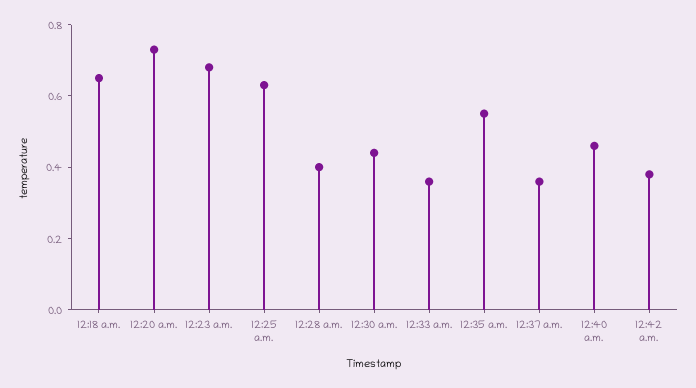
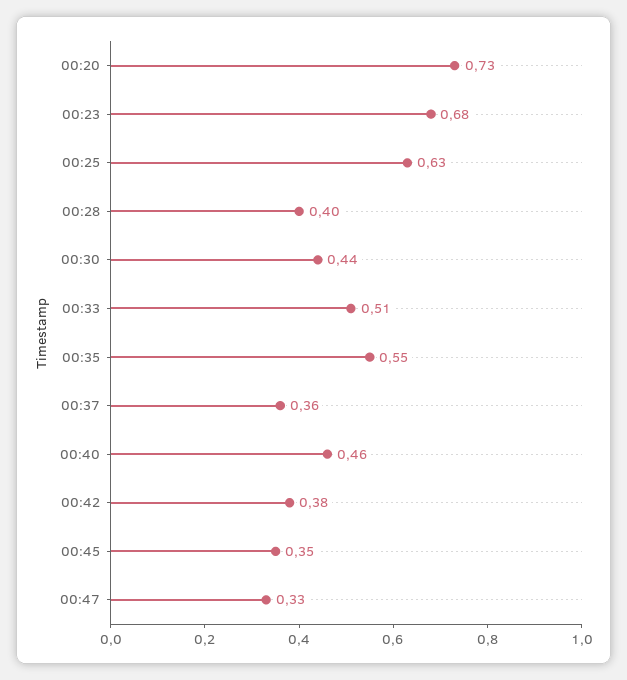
12:18 a.m.: 0.65 -> none
12:33 a.m.: 0.35 -> 0.51
00:45: none -> 0.35
00:47: none -> 0.33

